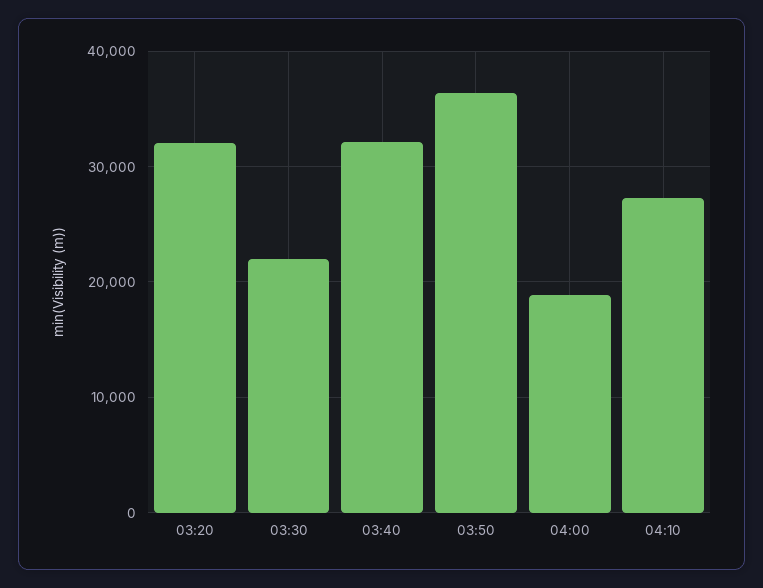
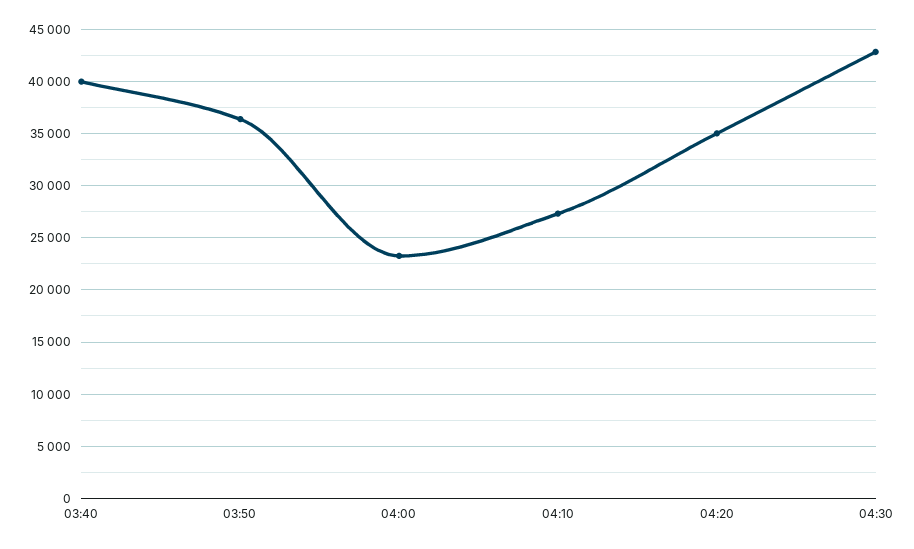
03:20: 32000 -> none
03:30: 22000 -> none
03:40: 32000 -> 40000
04:00: 19000 -> 23000
04:20: none -> 35000
04:30: none -> 43000

